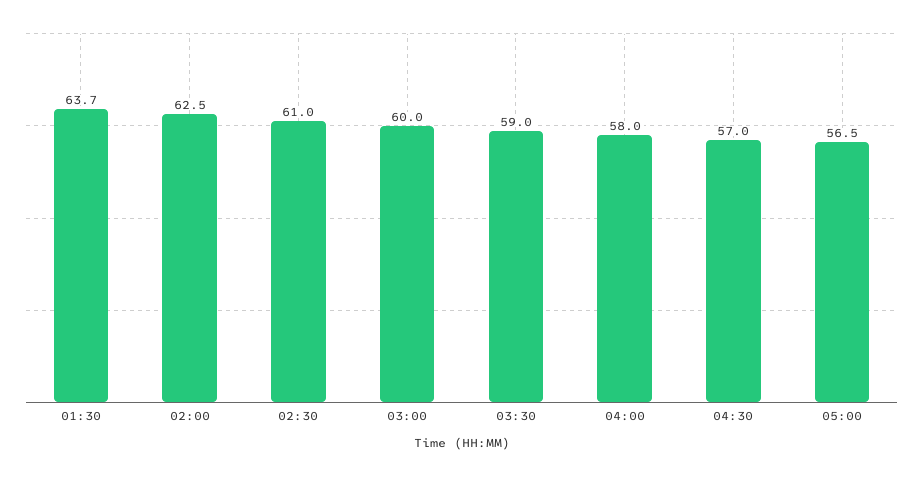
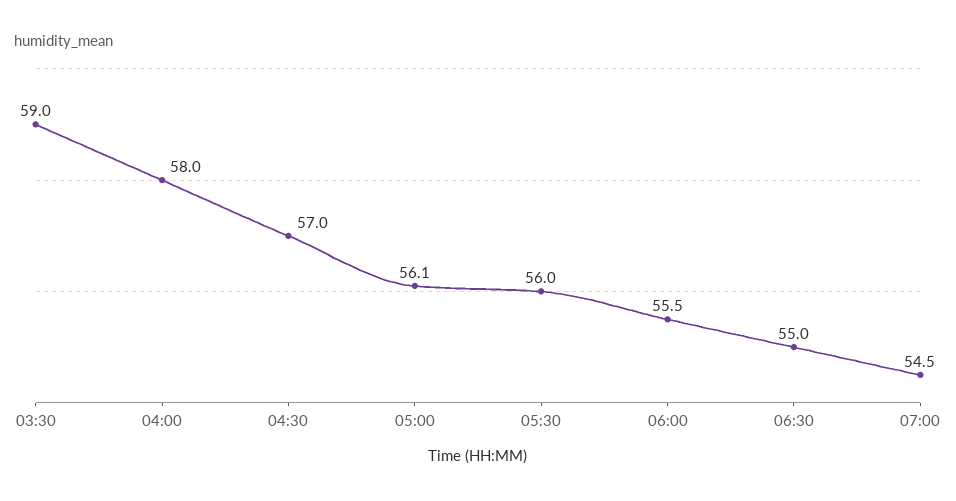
01:30: 63.7 -> none
02:00: 62.5 -> none
02:30: 61 -> none
03:00: 60 -> none
05:00: 56.5 -> 56.1
05:30: none -> 56
06:00: none -> 55.5
06:30: none -> 55
07:00: none -> 54.5

